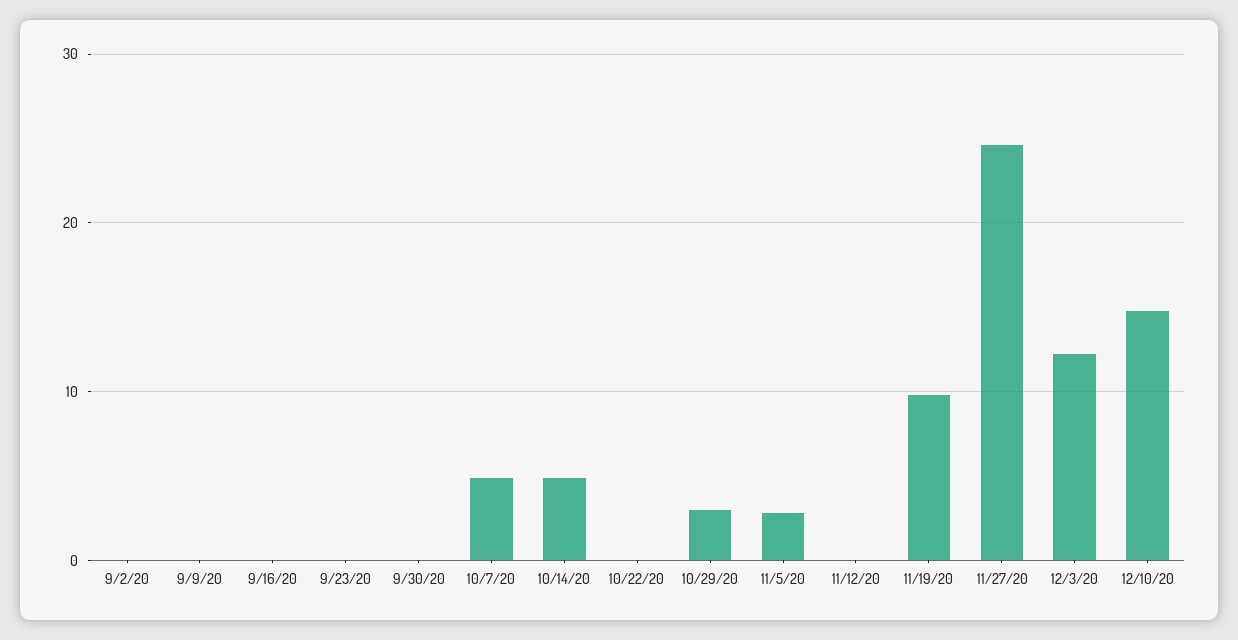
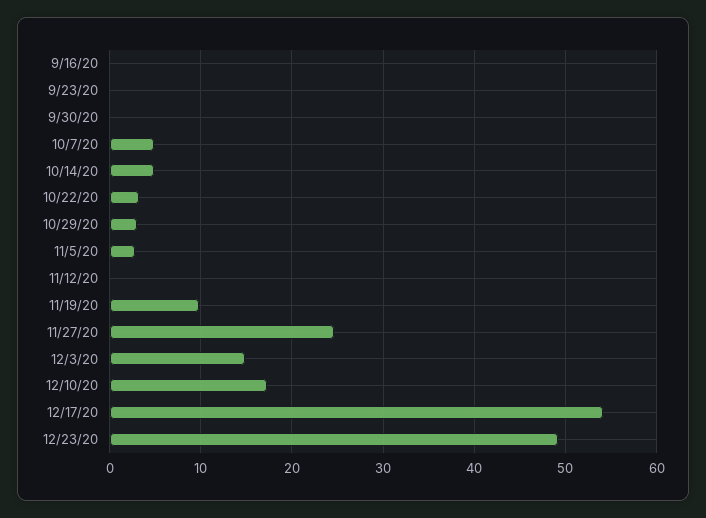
9/2/20: 0 -> none
9/9/20: 0 -> none
10/22/20: 0 -> 3
12/3/20: 12 -> 15
12/10/20: 15 -> 17
12/17/20: none -> 54
12/23/20: none -> 49

